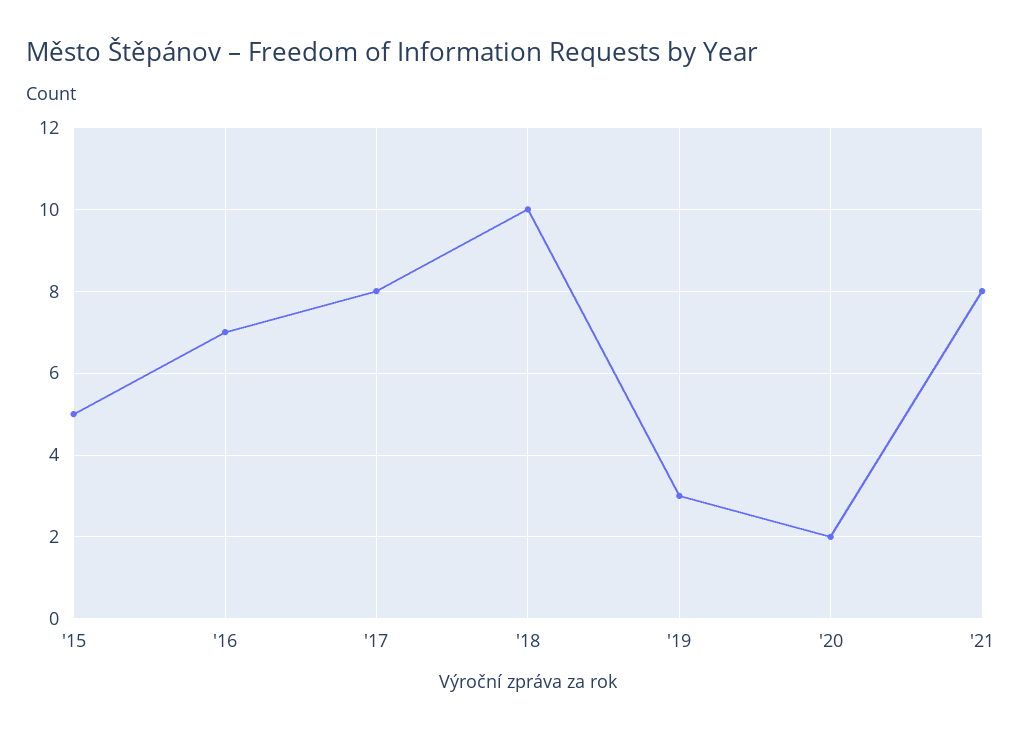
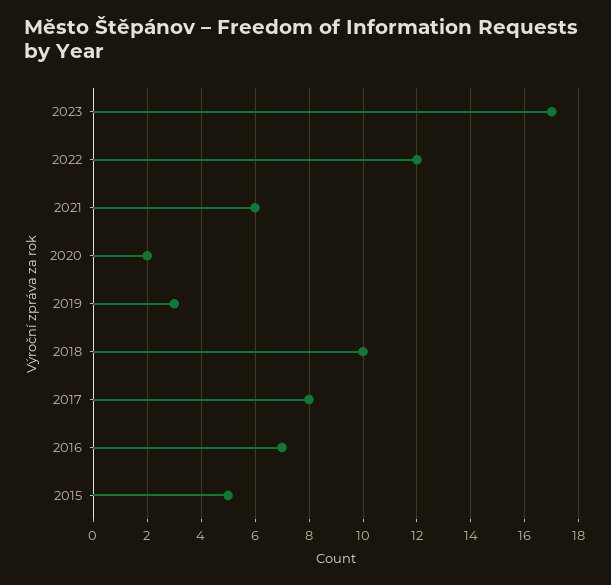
'21: 8 -> 6
2023: none -> 17
2022: none -> 12

